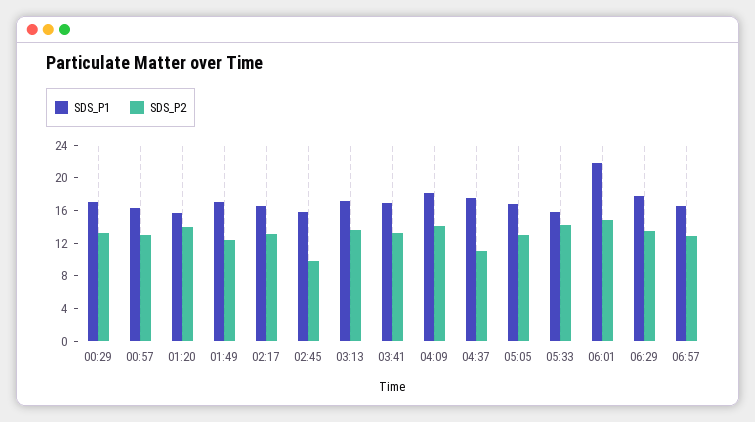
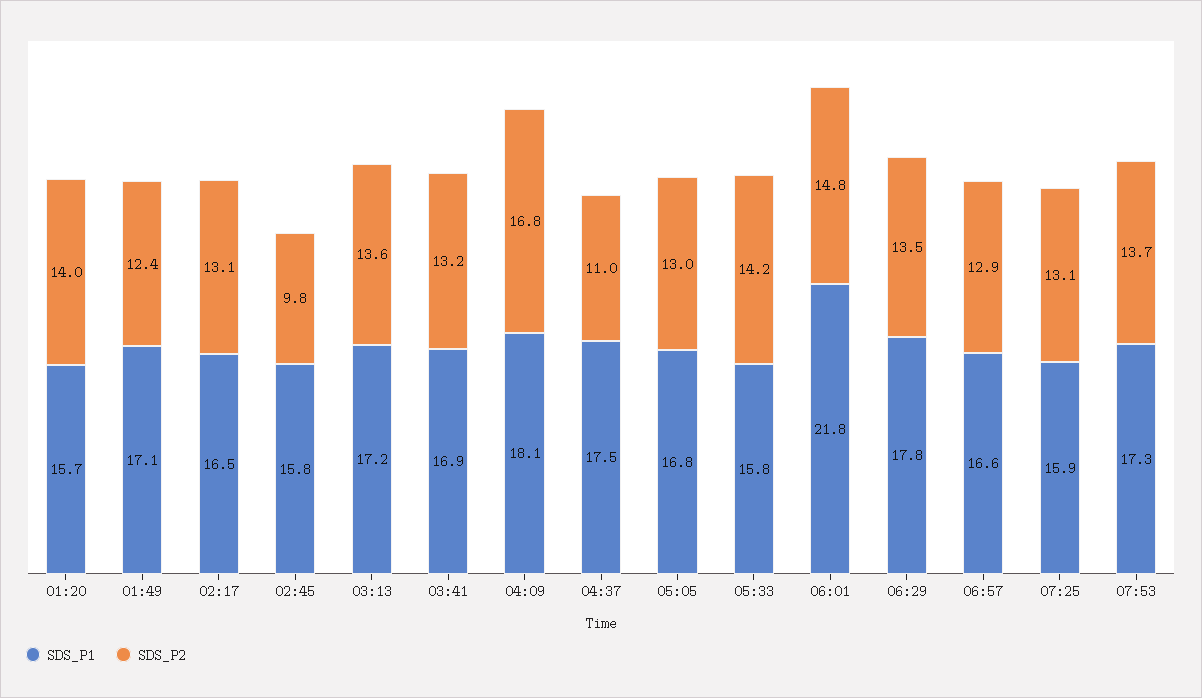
SDS_P1, 00:29: 17 -> none
SDS_P2, 00:29: 13 -> none
SDS_P1, 00:57: 16 -> none
SDS_P2, 00:57: 13 -> none
SDS_P2, 04:09: 14 -> 16.8
SDS_P1, 07:25: none -> 15.9
SDS_P2, 07:25: none -> 13.1
SDS_P1, 07:53: none -> 17.3
SDS_P2, 07:53: none -> 13.7

